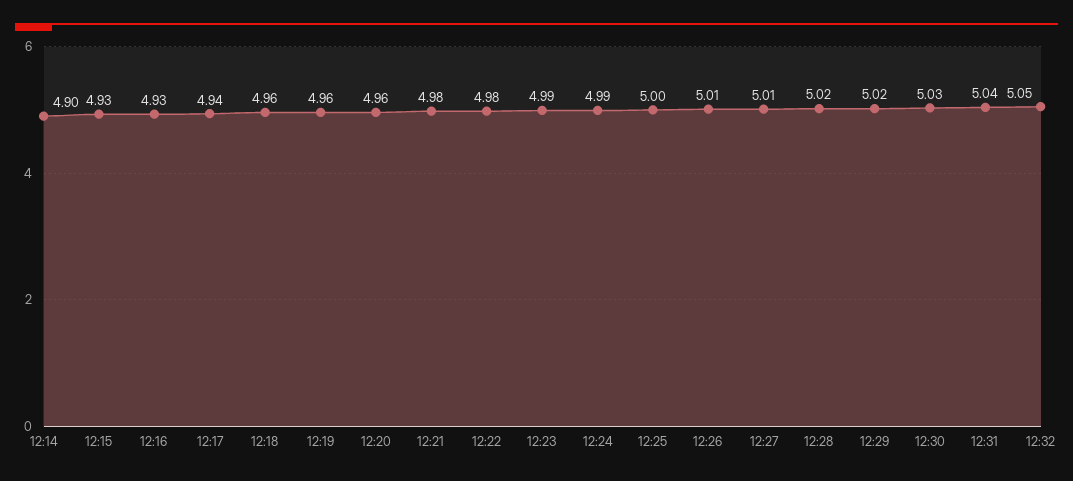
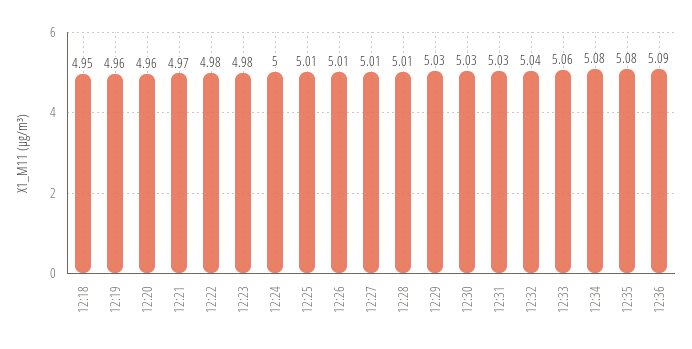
12:14: 4.9 -> none
12:15: 4.93 -> none
12:16: 4.93 -> none
12:17: 4.94 -> none
12:18: 4.96 -> 4.95
12:21: 4.98 -> 4.97
12:23: 4.99 -> 4.98
12:24: 4.99 -> 5
12:25: 5 -> 5.01
12:28: 5.02 -> 5.01
12:29: 5.02 -> 5.03
12:31: 5.04 -> 5.03
12:32: 5.05 -> 5.04
12:33: none -> 5.06
12:34: none -> 5.08
12:35: none -> 5.08
12:36: none -> 5.09

